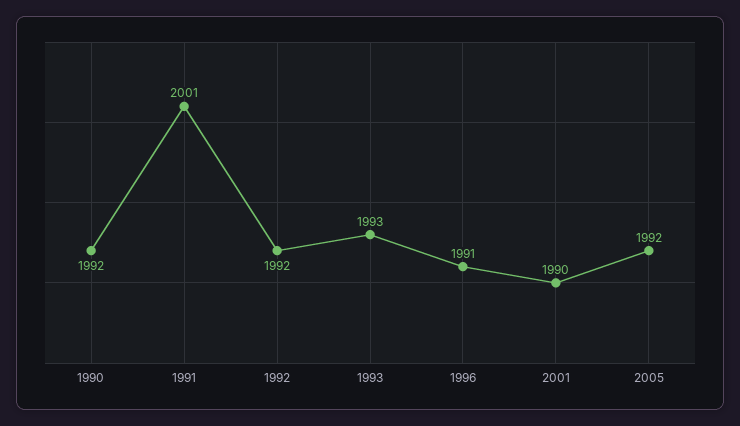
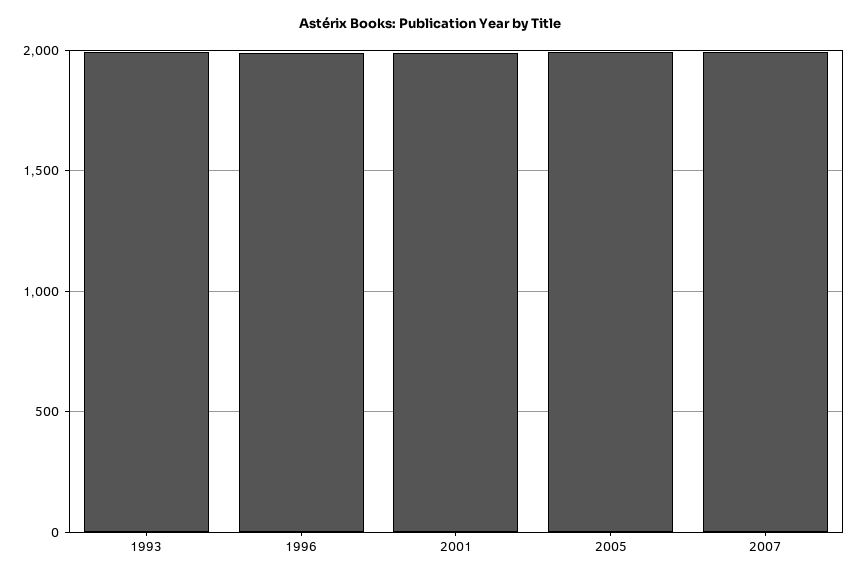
1990: 1992 -> none
1991: 2001 -> none
1992: 1992 -> none
2007: none -> 2000

